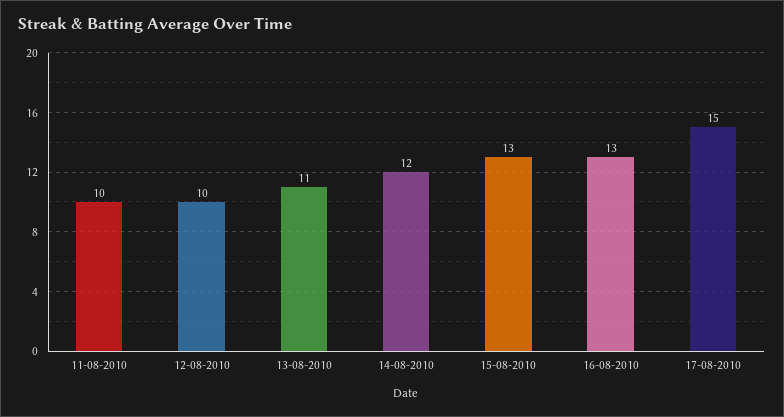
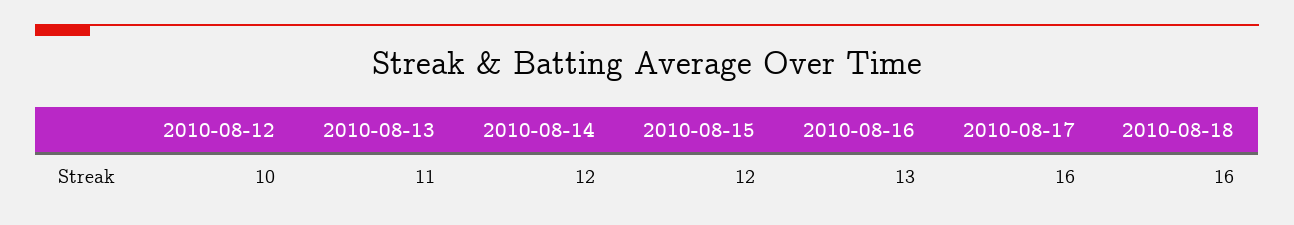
11-08-2010: 10 -> none
15-08-2010: 13 -> 12
17-08-2010: 15 -> 16
2010-08-18: none -> 16

